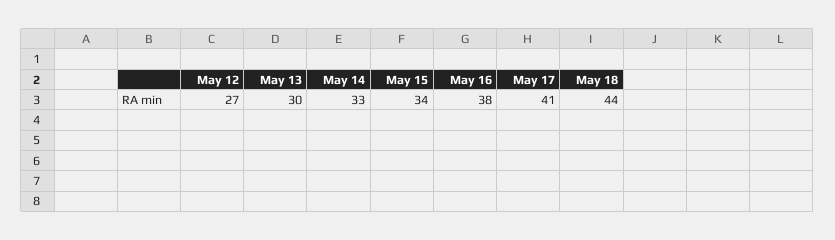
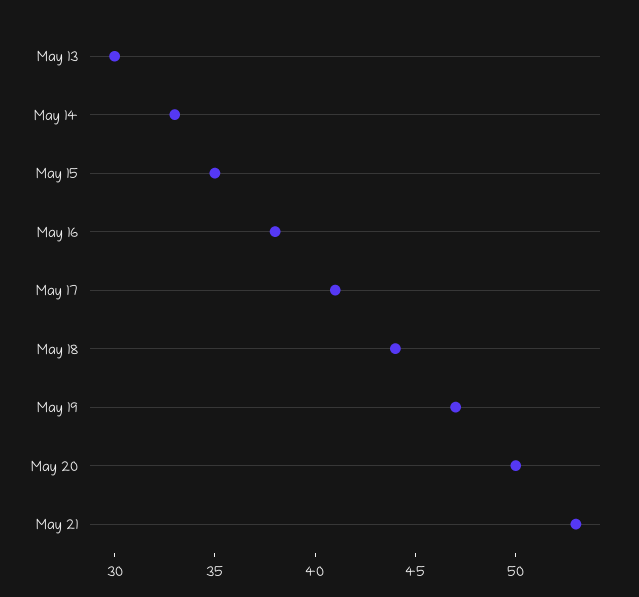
May 12: 27 -> none
May 15: 34 -> 35
May 19: none -> 47
May 20: none -> 50
May 21: none -> 53

